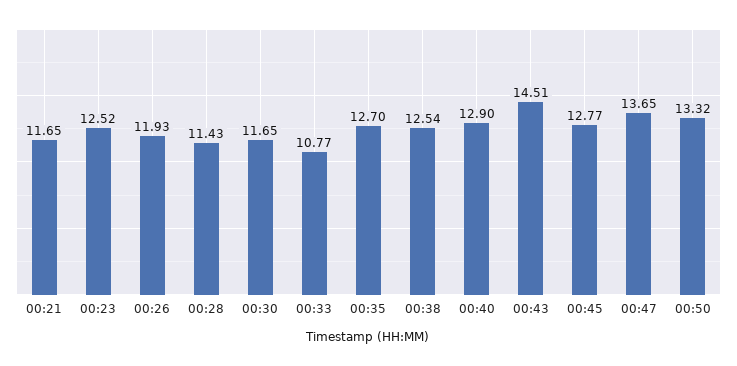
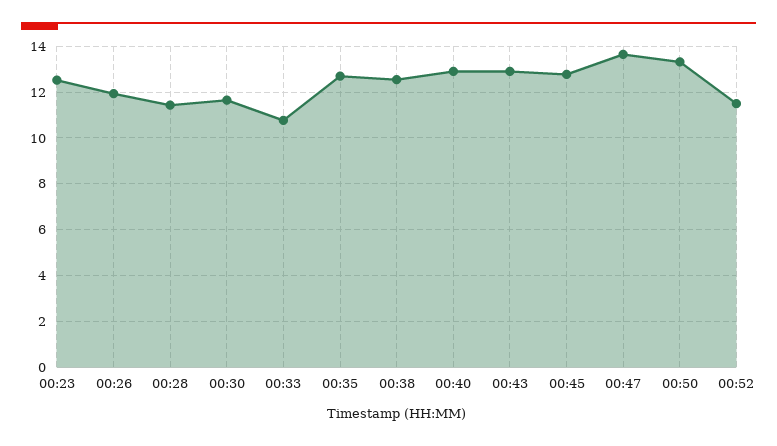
00:21: 11.65 -> none
00:43: 14.51 -> 13
00:52: none -> 11.5

